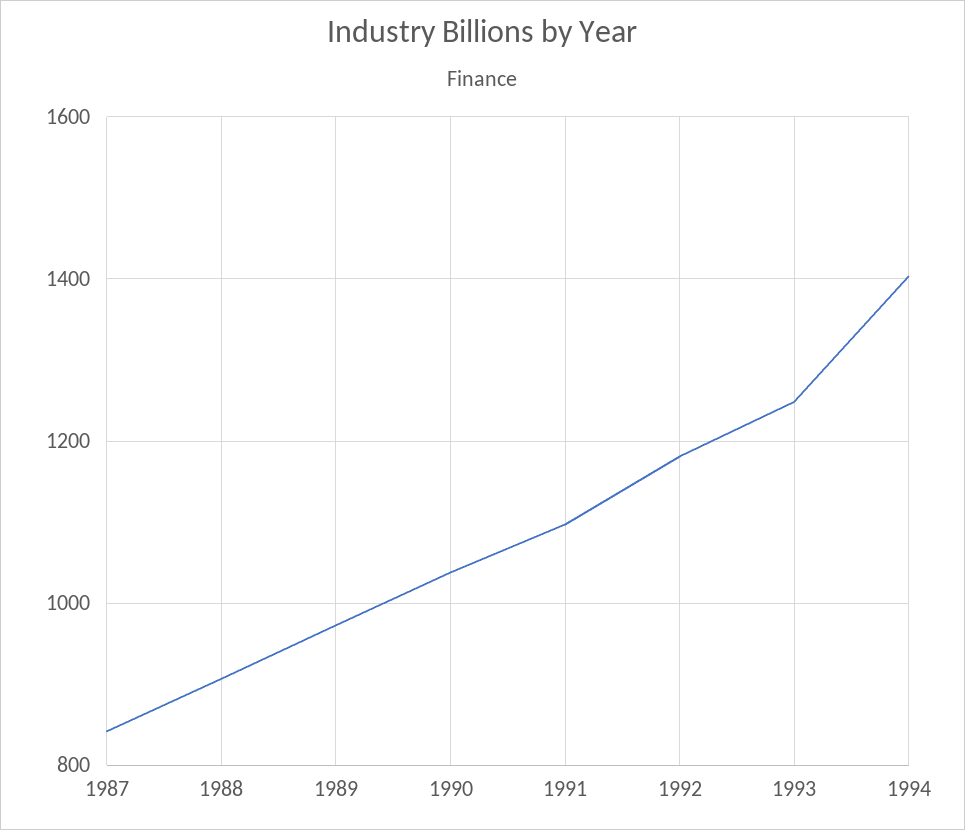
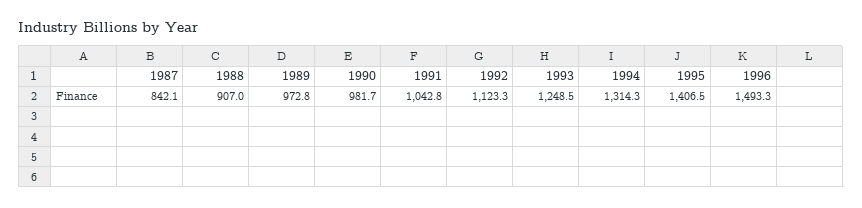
1990: 1040 -> 981.7
1991: 1100 -> 1042.8
1992: 1180 -> 1123.3
1994: 1400 -> 1314.3
1995: none -> 1406.5
1996: none -> 1493.3

